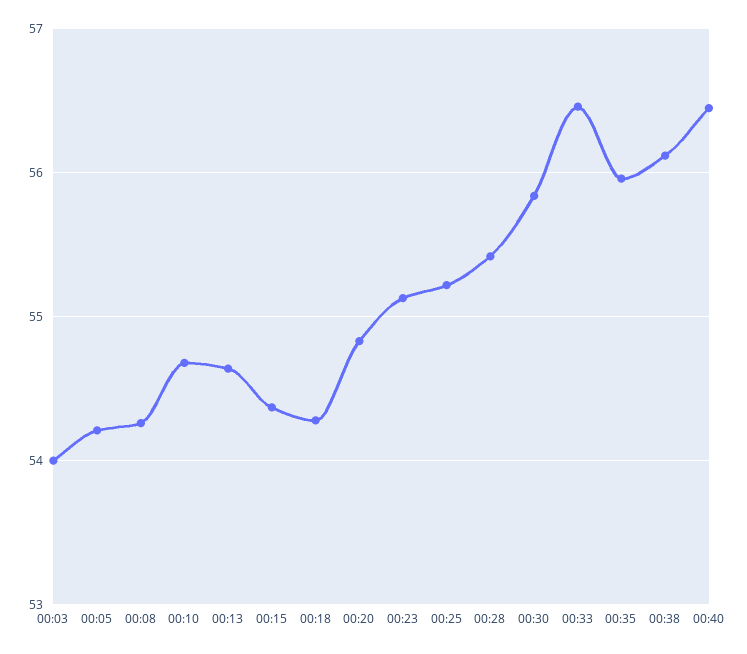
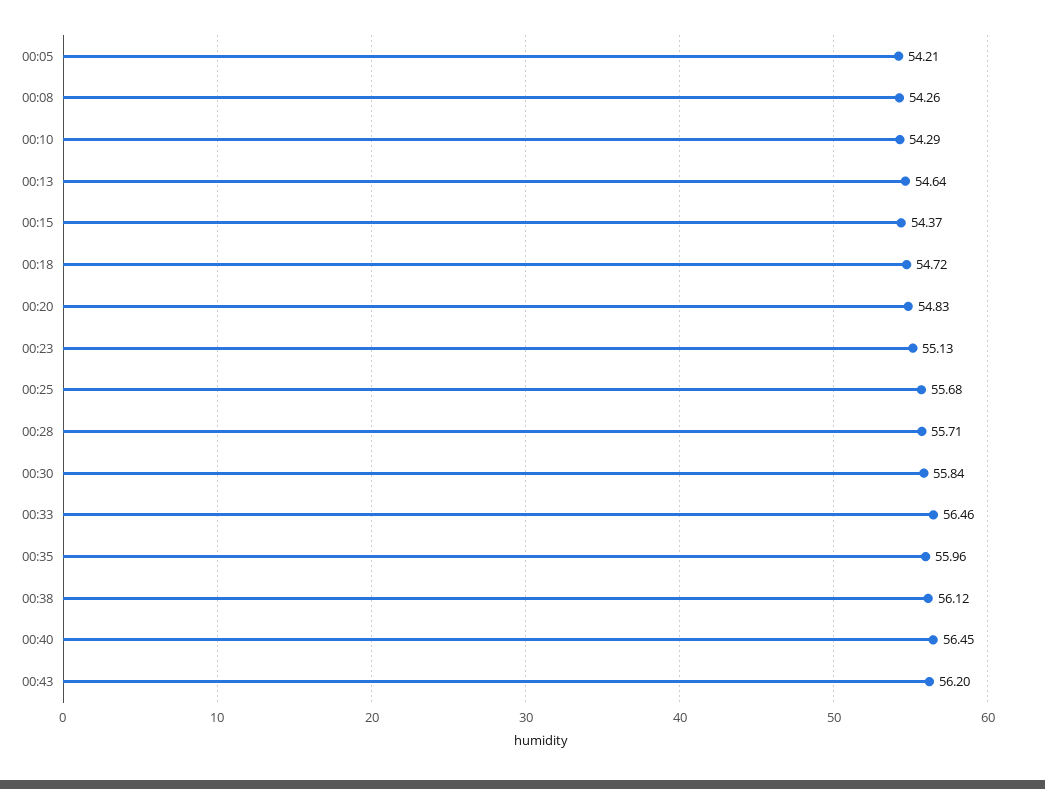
00:03: 54 -> none
00:10: 54.7 -> 54.29
00:18: 54.3 -> 54.72
00:25: 55.2 -> 55.68
00:28: 55.4 -> 55.71
00:43: none -> 56.2

